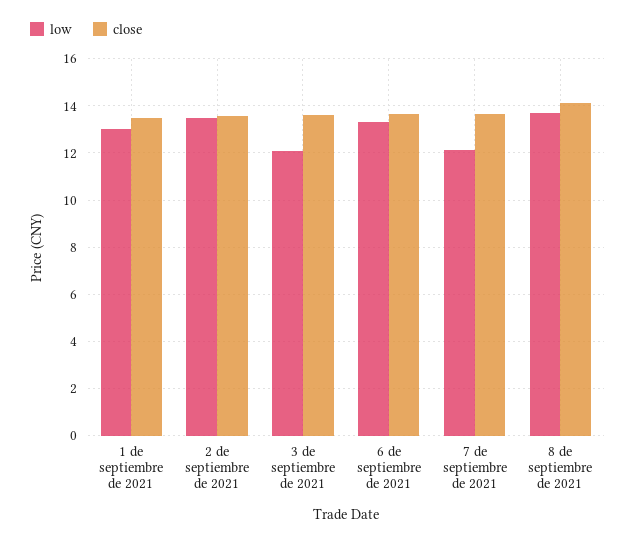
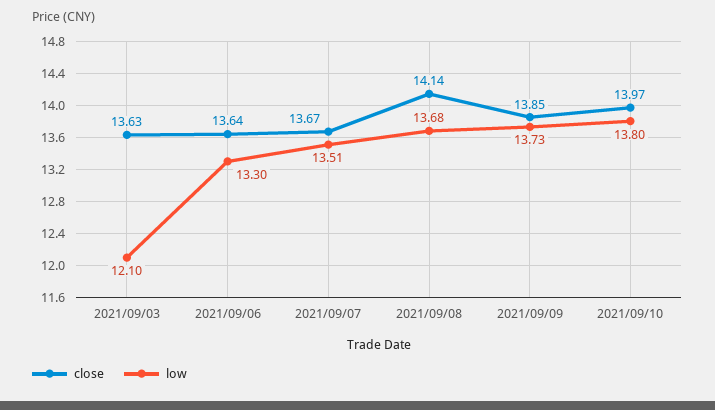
low, 1 de septiembre de 2021: 13 -> none
close, 1 de septiembre de 2021: 13.5 -> none
low, 2 de septiembre de 2021: 13.5 -> none
close, 2 de septiembre de 2021: 13.5 -> none
low, 7 de septiembre de 2021: 12 -> 13.51
close, 2021/09/09: none -> 13.85
low, 2021/09/09: none -> 13.73
close, 2021/09/10: none -> 13.97
low, 2021/09/10: none -> 13.8

